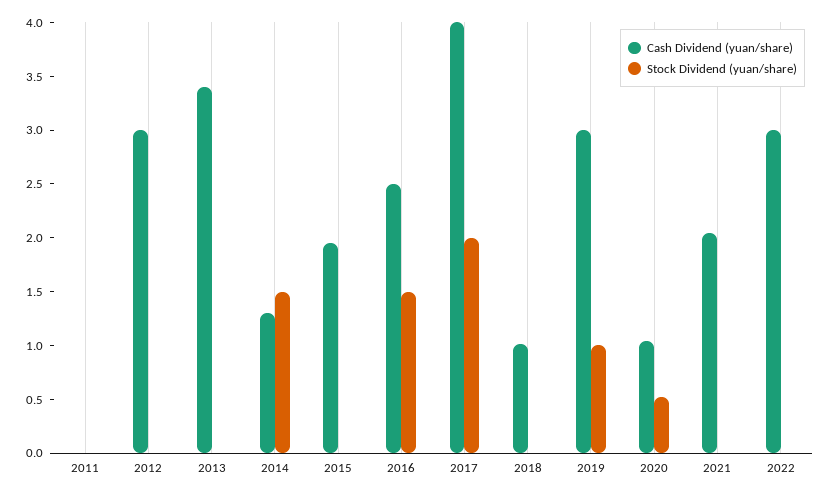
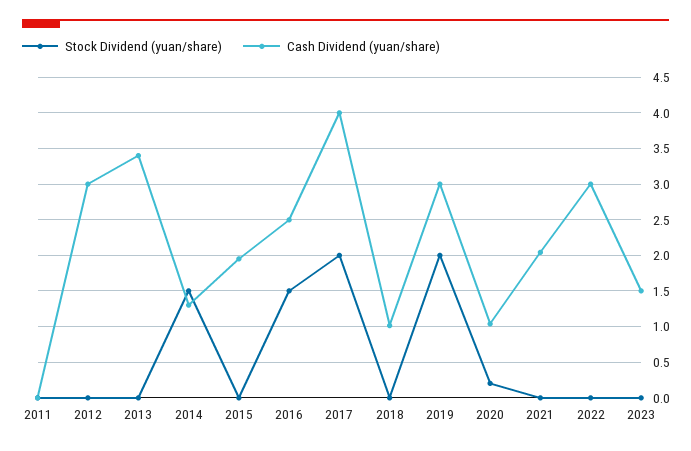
Stock Dividend (yuan/share), 2019: 1 -> 2
Stock Dividend (yuan/share), 2020: 0.5 -> 0.2
Stock Dividend (yuan/share), 2023: none -> 0
Cash Dividend (yuan/share), 2023: none -> 1.5

